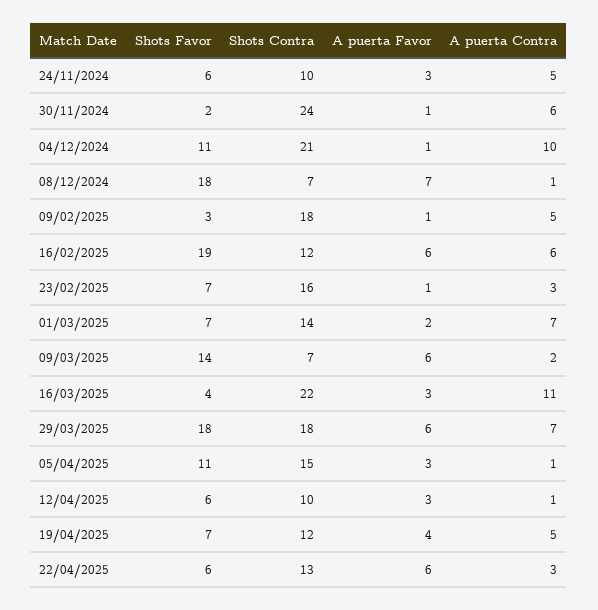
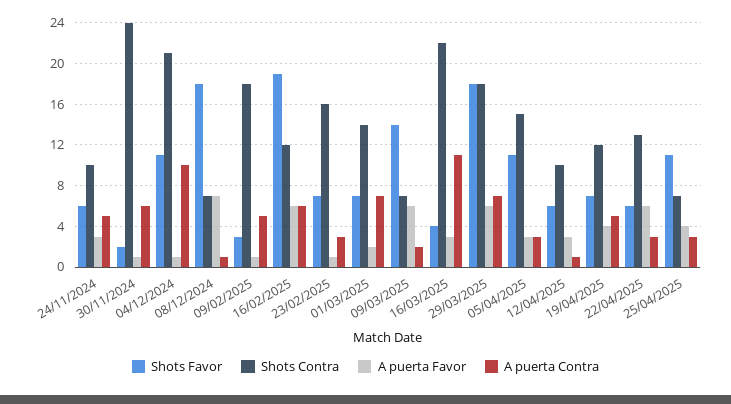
A puerta Contra, 05/04/2025: 1 -> 3
Shots Favor, 25/04/2025: none -> 11
Shots Contra, 25/04/2025: none -> 7
A puerta Favor, 25/04/2025: none -> 4
A puerta Contra, 25/04/2025: none -> 3

